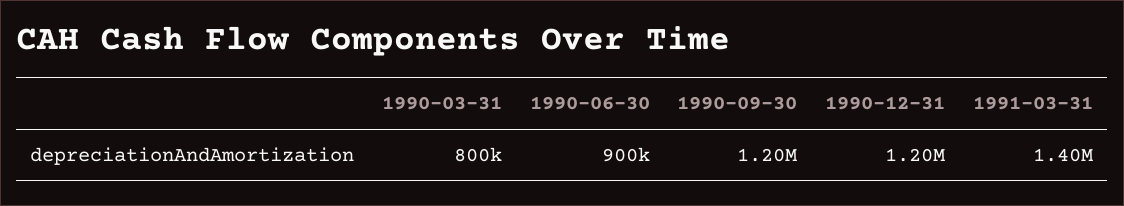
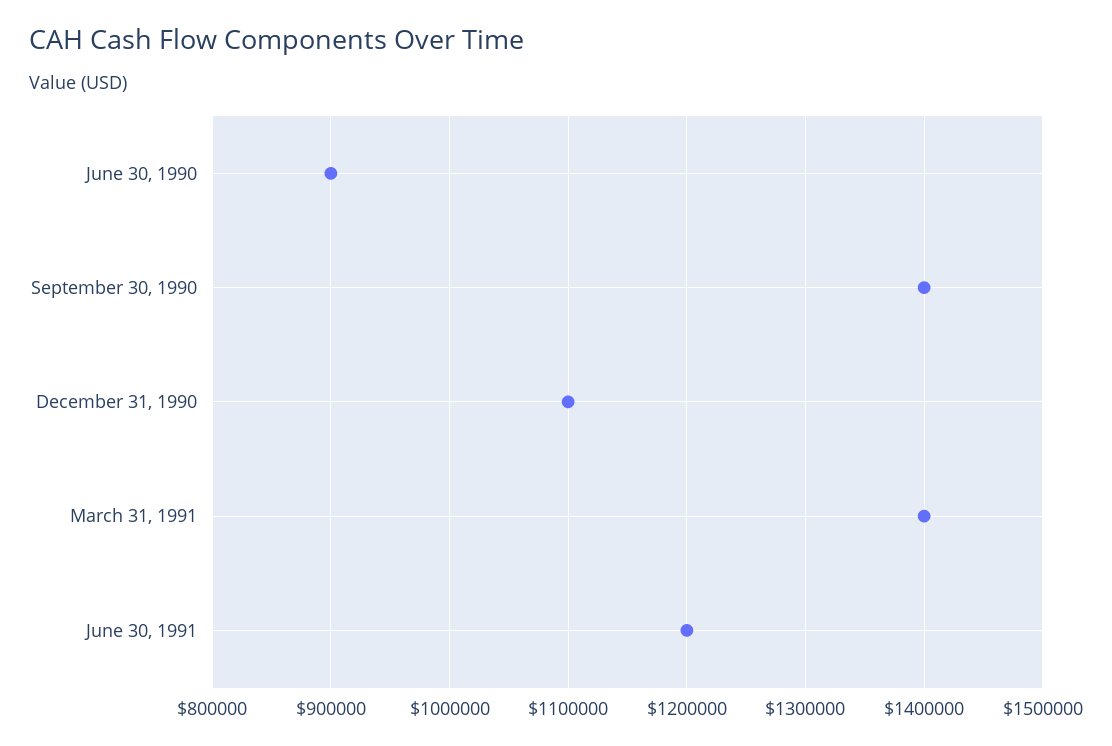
1990-03-31: 800000 -> none
1990-09-30: 1200000 -> 1400000
1990-12-31: 1200000 -> 1100000
June 30, 1991: none -> 1200000

